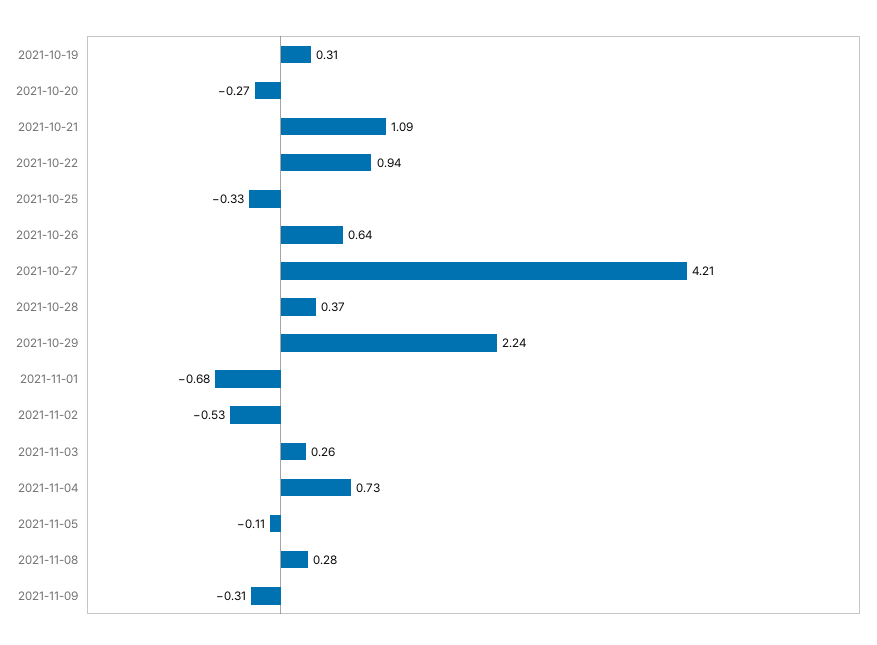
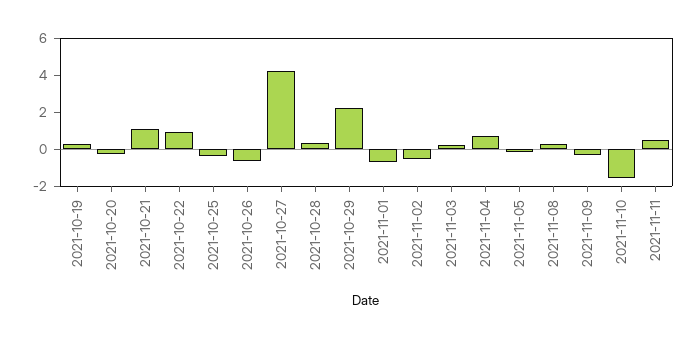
2021-10-26: 0.64 -> -0.5
2021-11-10: none -> -1.5
2021-11-11: none -> 0.5

